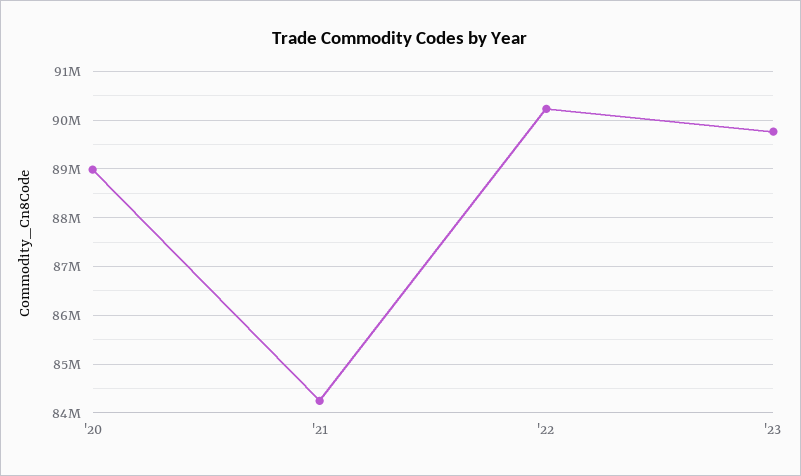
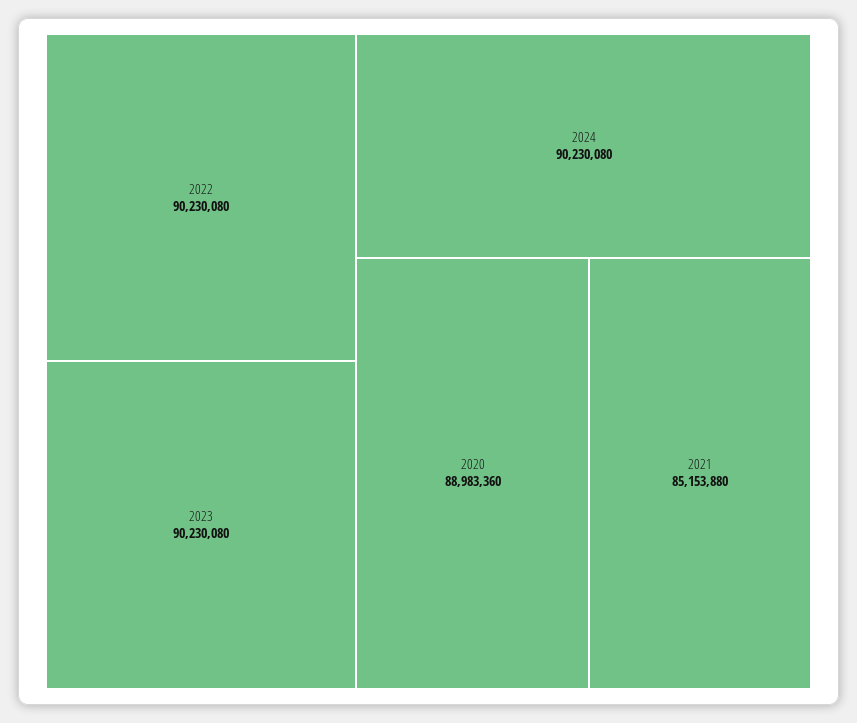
'21: 84200000 -> 85153880
'23: 89800000 -> 90230080
2024: none -> 90230080

